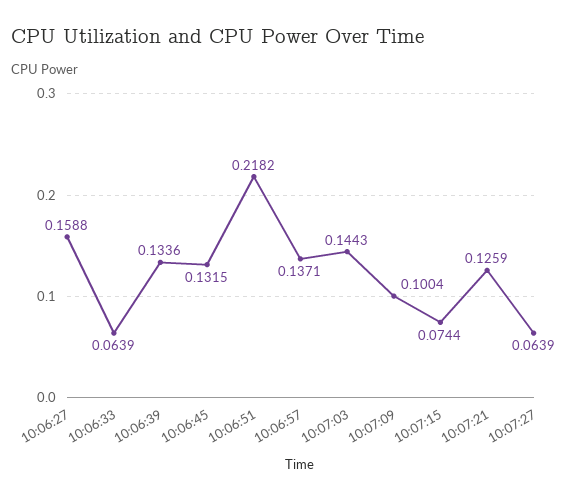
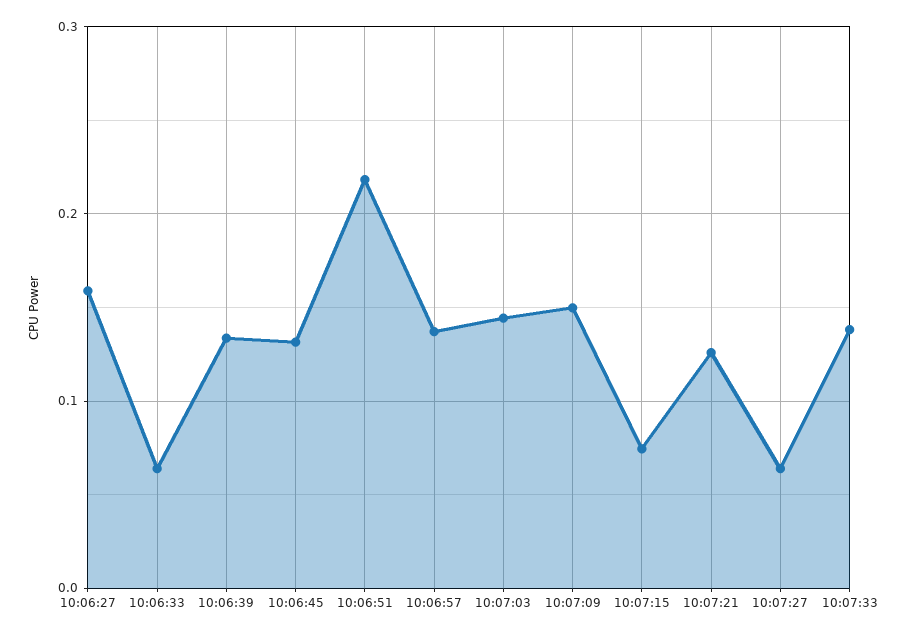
10:07:09: 0.1004 -> 0.15
10:07:33: none -> 0.14

